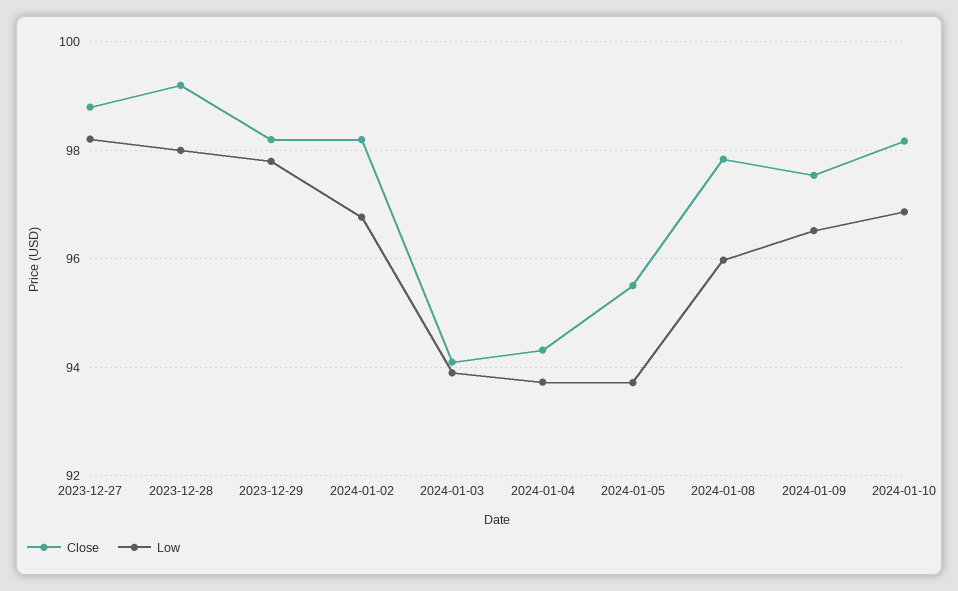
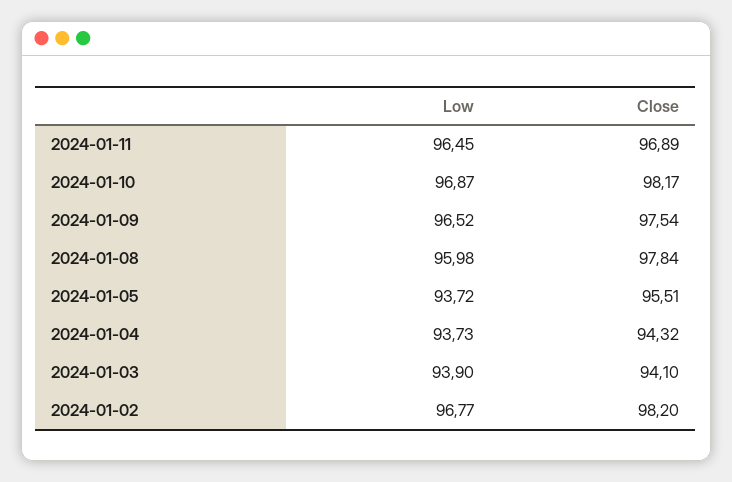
Close, 2023-12-27: 98.8 -> none
Low, 2023-12-27: 98.2 -> none
Close, 2023-12-28: 99.2 -> none
Low, 2023-12-28: 98 -> none
Close, 2023-12-29: 98.2 -> none
Low, 2023-12-29: 97.8 -> none
Low, 2024-01-11: none -> 96.45
Close, 2024-01-11: none -> 96.89

